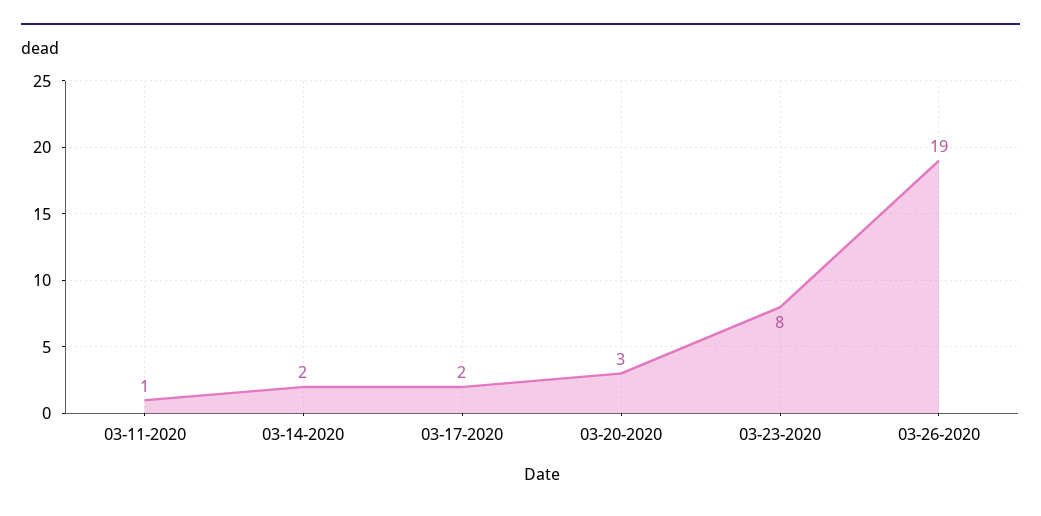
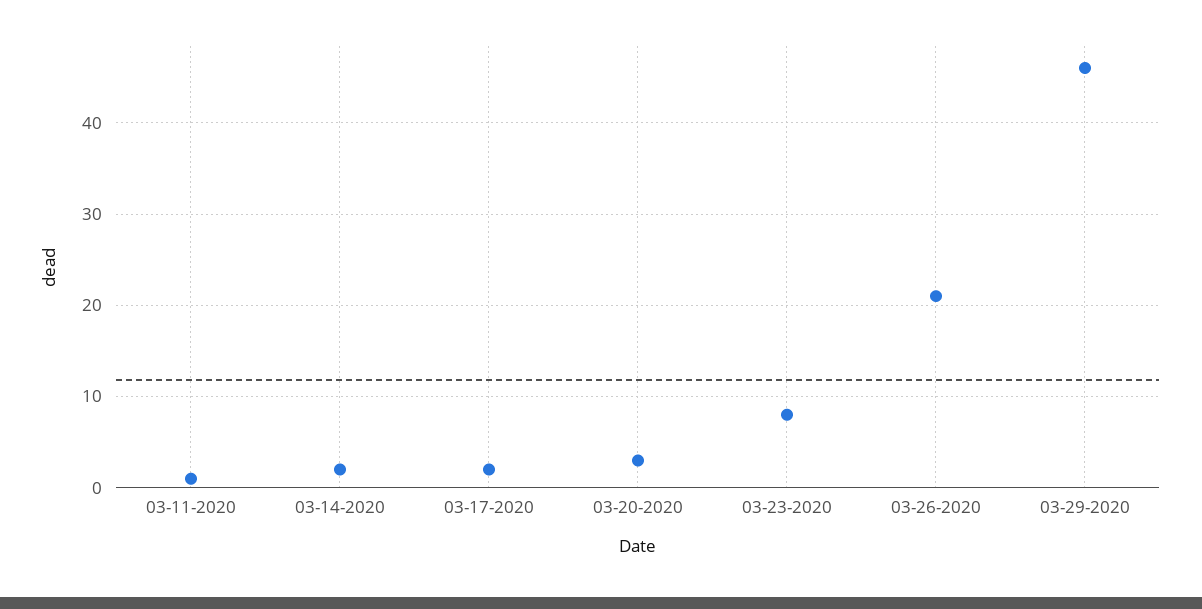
03-26-2020: 19 -> 21
03-29-2020: none -> 46

